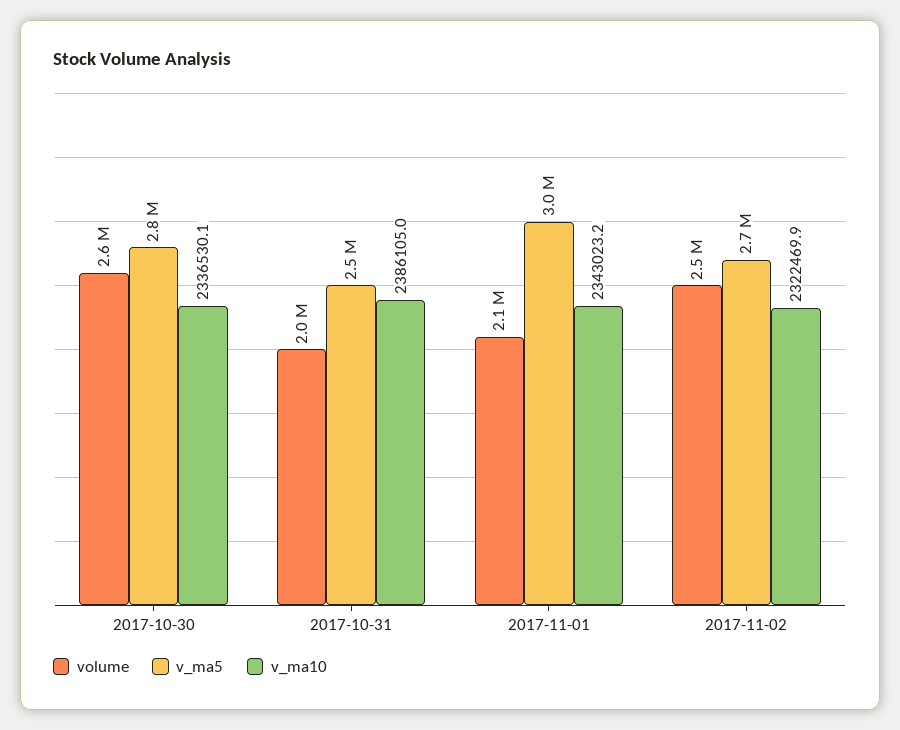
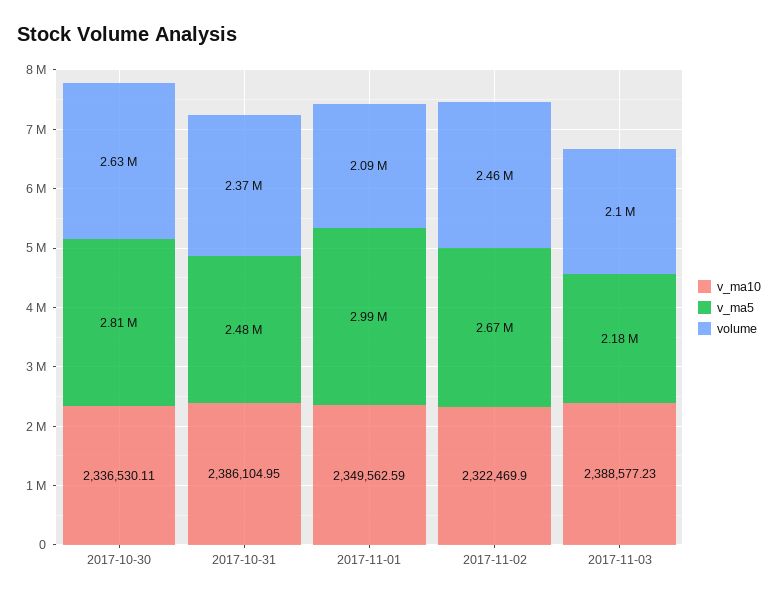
volume, 2017-10-31: 2000000 -> 2370000
v_ma10, 2017-11-01: 2343023.2 -> 2349562.59
v_ma10, 2017-11-03: none -> 2388577.23
v_ma5, 2017-11-03: none -> 2180000
volume, 2017-11-03: none -> 2100000

